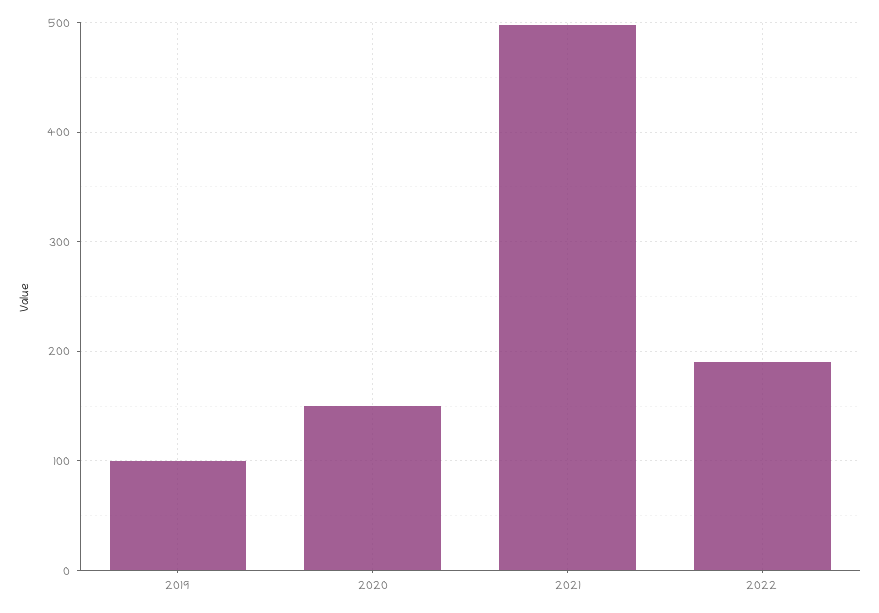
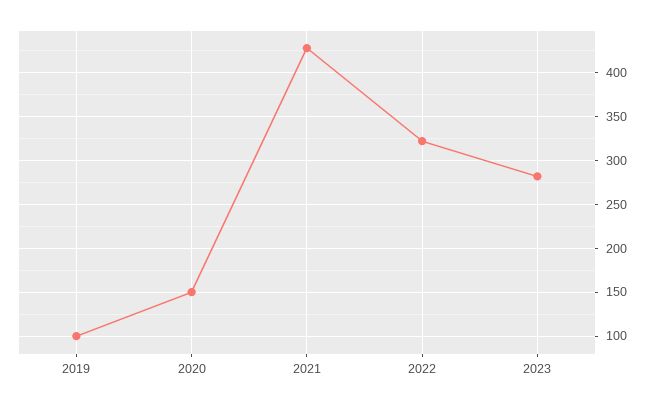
2021: 500 -> 430
2022: 190 -> 320
2023: none -> 280

